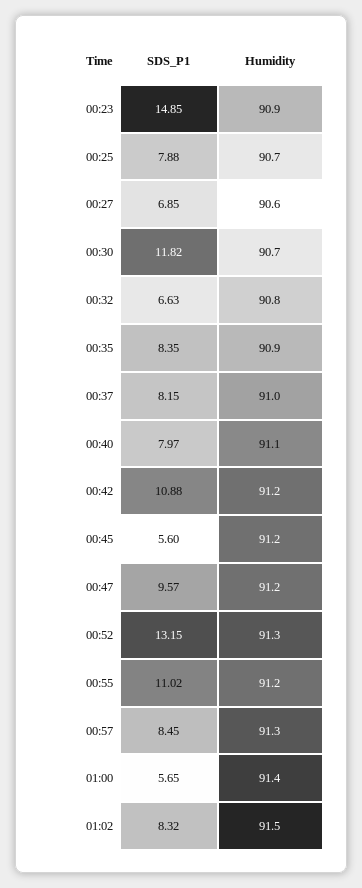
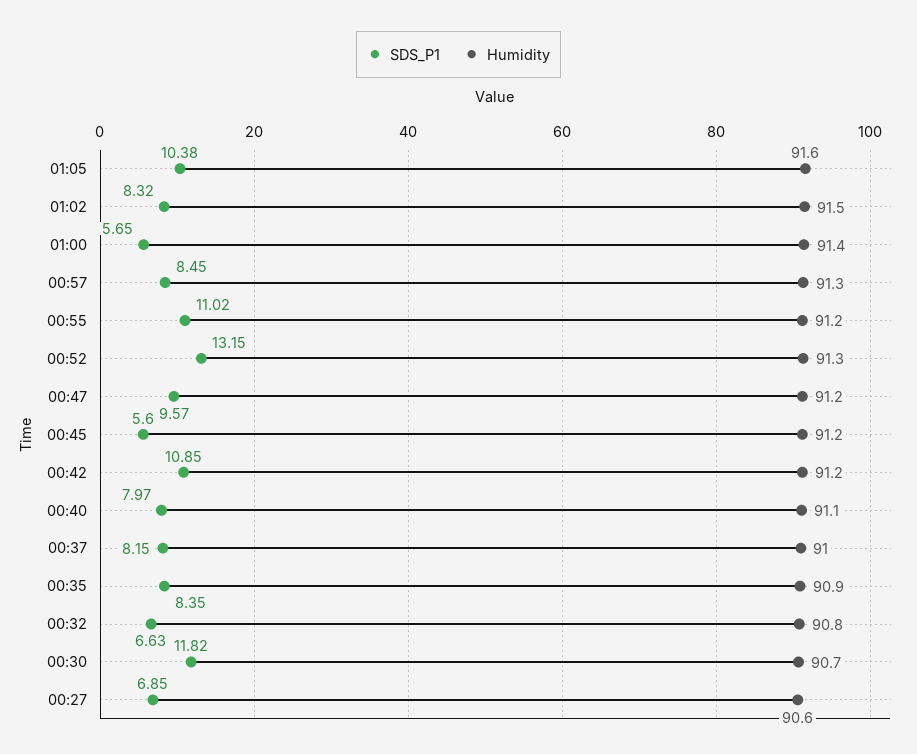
SDS_P1, 00:23: 14.85 -> none
Humidity, 00:23: 90.9 -> none
SDS_P1, 00:25: 7.88 -> none
Humidity, 00:25: 90.7 -> none
SDS_P1, 00:42: 10.88 -> 10.85
SDS_P1, 01:05: none -> 10.38
Humidity, 01:05: none -> 91.6

